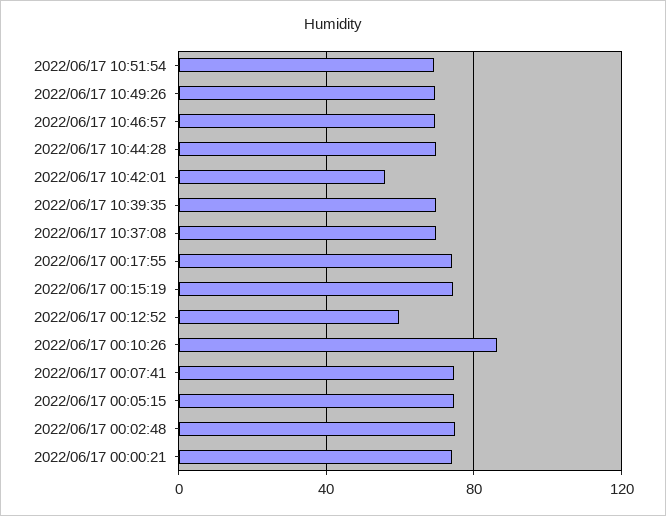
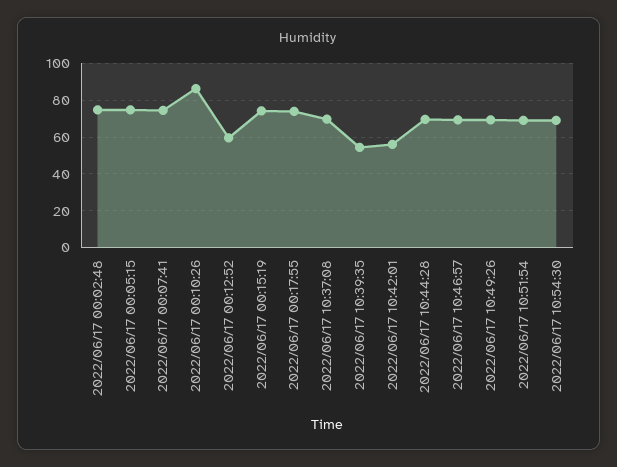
2022/06/17 10:39:35: 70 -> 55
2022/06/17 00:00:21: 75 -> none
2022/06/17 10:54:30: none -> 70

